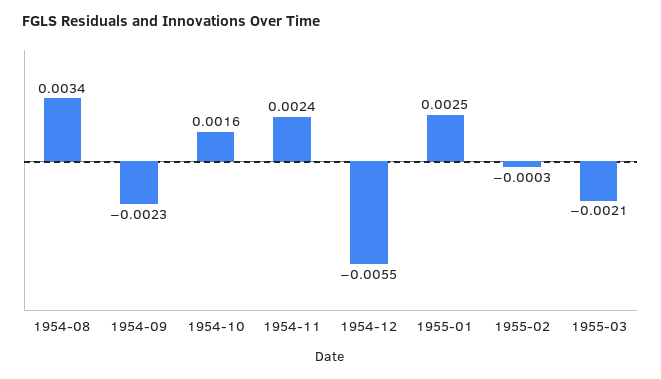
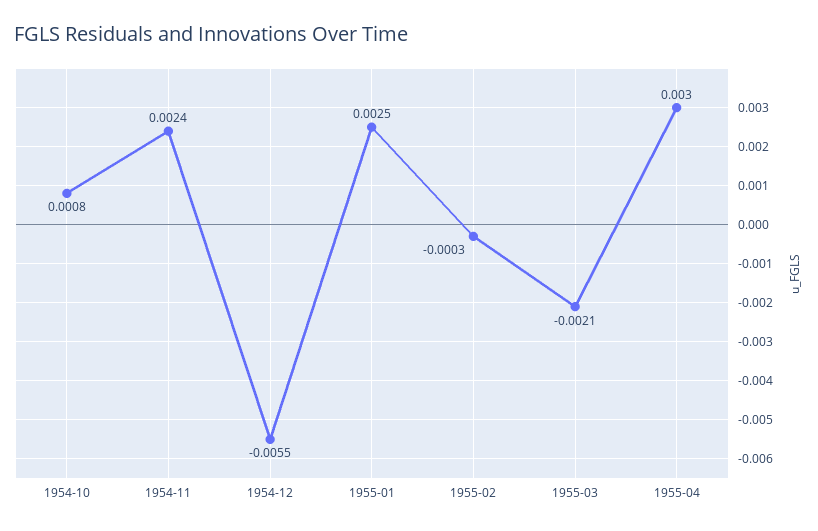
1954-08: 0.0034 -> none
1954-09: -0.0023 -> none
1954-10: 0.0016 -> 0.0008
1955-04: none -> 0.003

